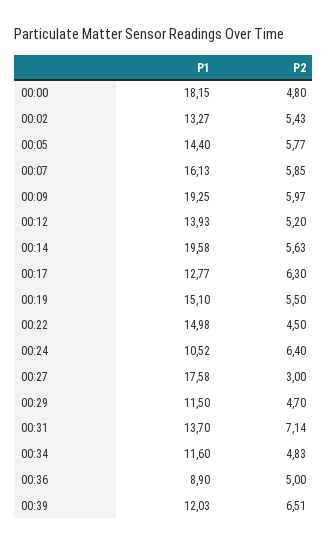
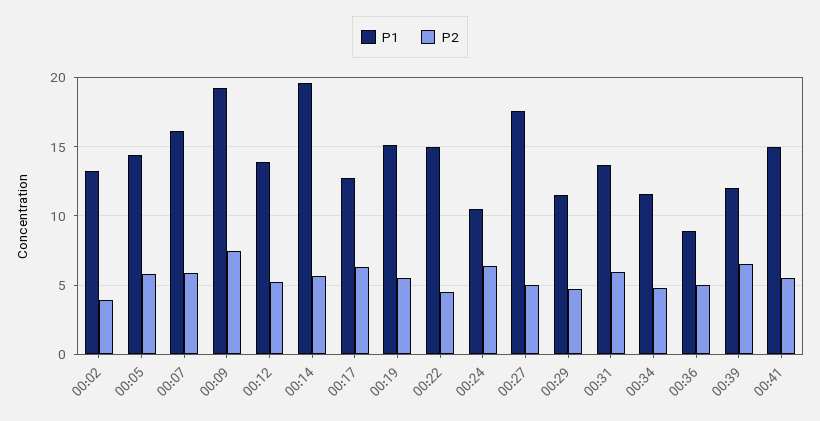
P1, 00:00: 18.15 -> none
P2, 00:00: 4.8 -> none
P2, 00:02: 5.43 -> 4
P2, 00:09: 5.97 -> 7.5
P2, 00:27: 3 -> 5
P2, 00:31: 7.14 -> 6
P1, 00:41: none -> 15
P2, 00:41: none -> 5.5

